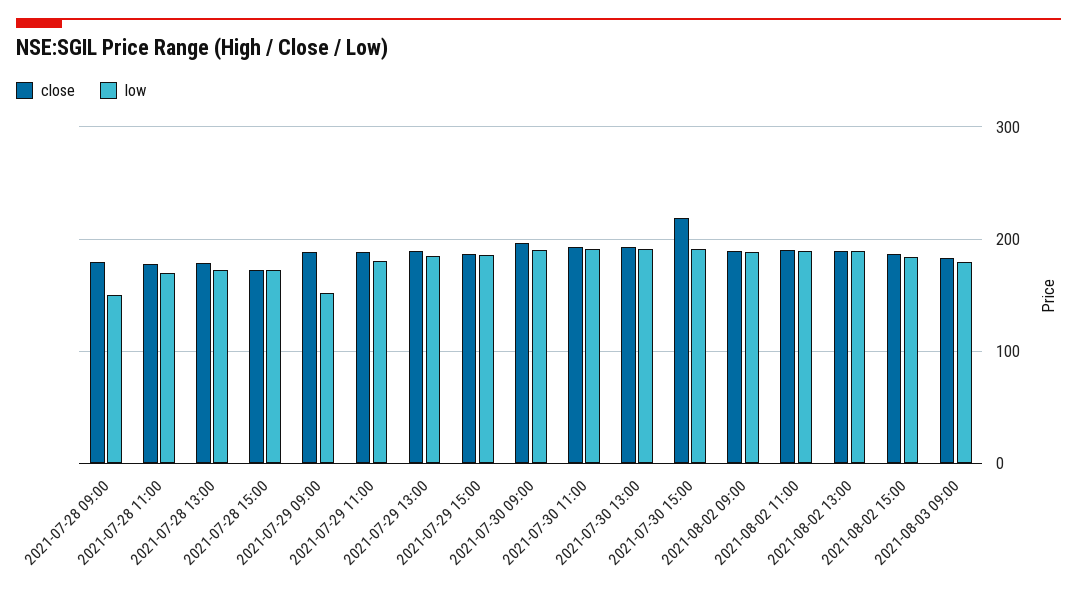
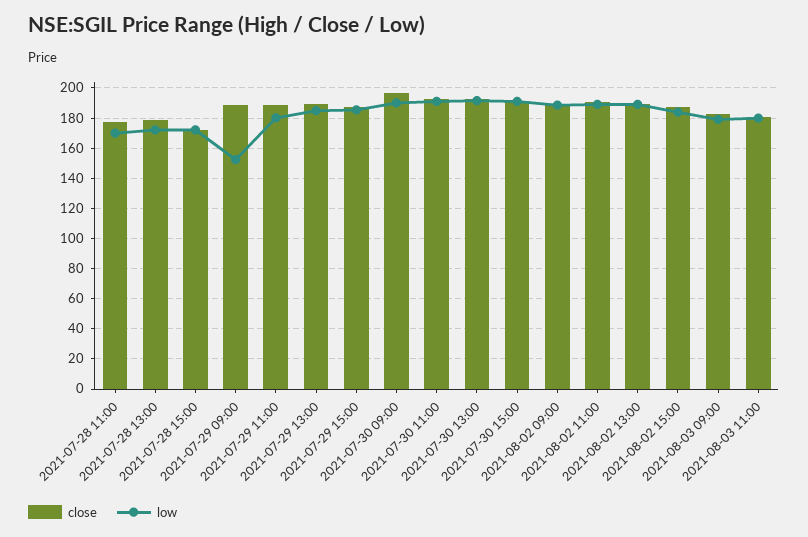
close, 2021-07-28 09:00: 180 -> none
low, 2021-07-28 09:00: 150 -> none
close, 2021-07-30 15:00: 220 -> 190
close, 2021-08-03 11:00: none -> 180
low, 2021-08-03 11:00: none -> 180

